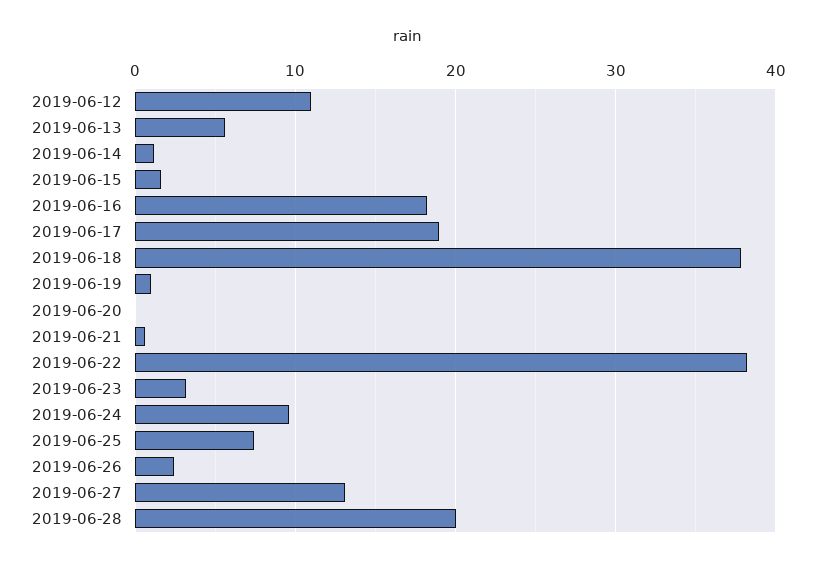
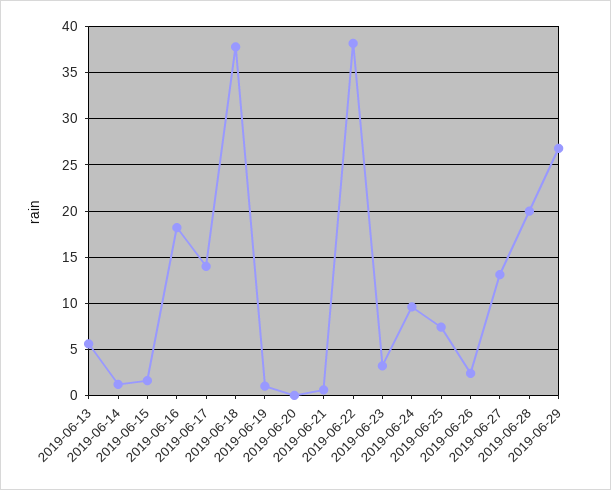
2019-06-12: 11 -> none
2019-06-17: 19 -> 14
2019-06-29: none -> 27

